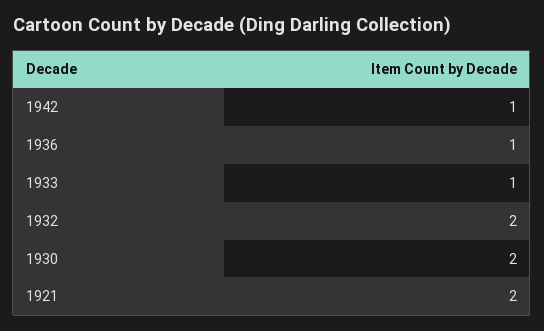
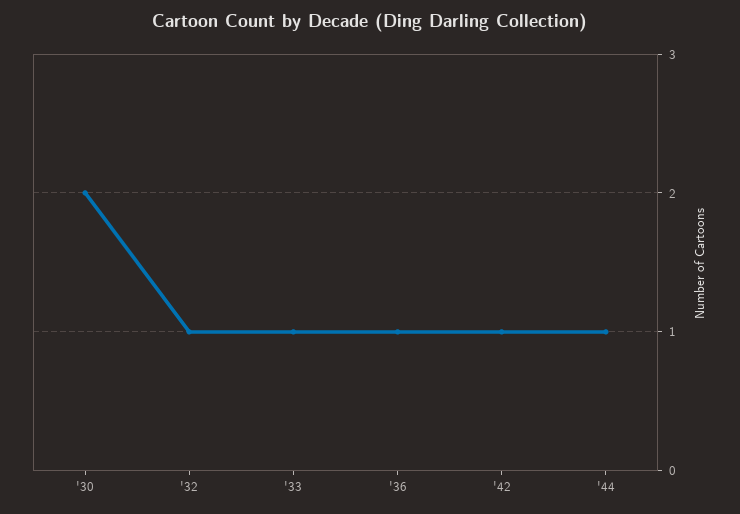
1932: 2 -> 1
1921: 2 -> none
'44: none -> 1

